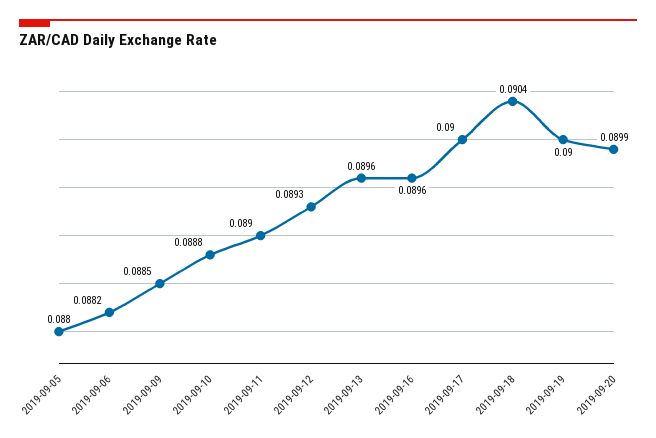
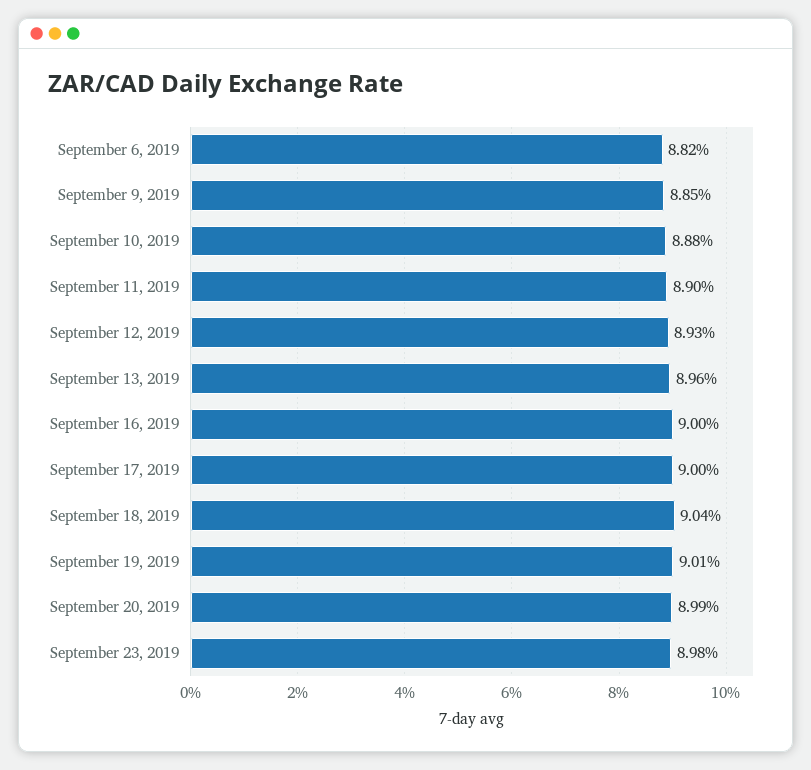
2019-09-05: 0.088 -> none
2019-09-16: 0.0896 -> 0.09
2019-09-19: 0.09 -> 0.0901
September 23, 2019: none -> 0.0898

